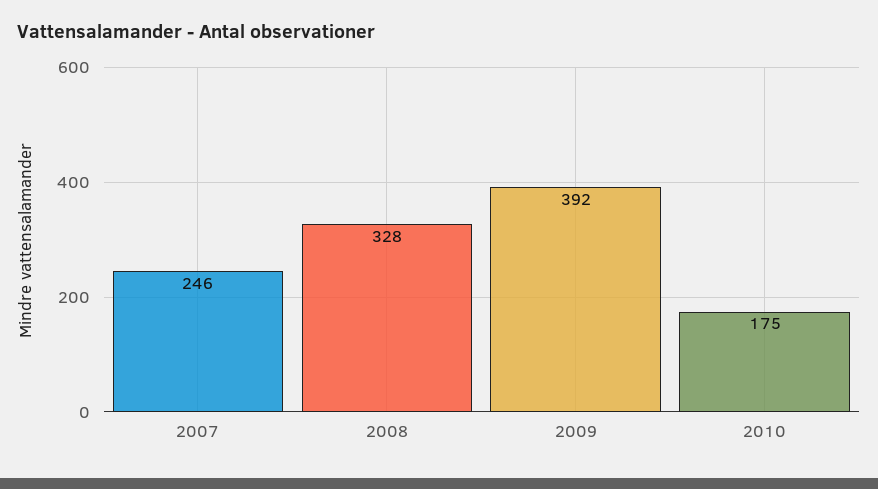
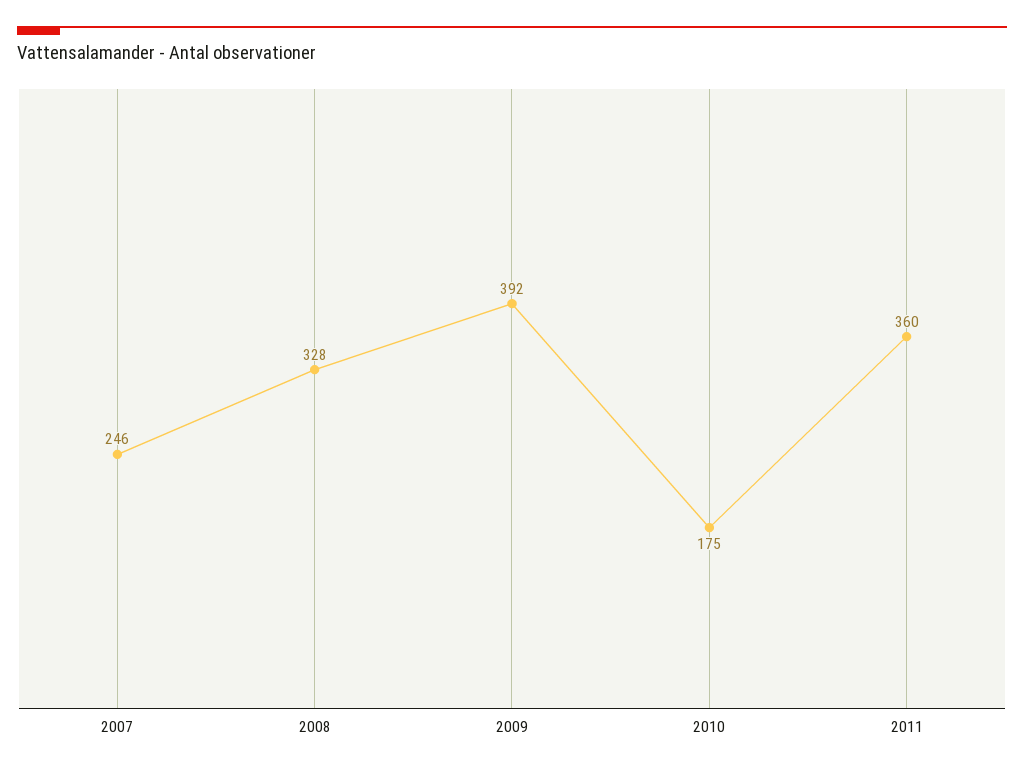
2011: none -> 360

